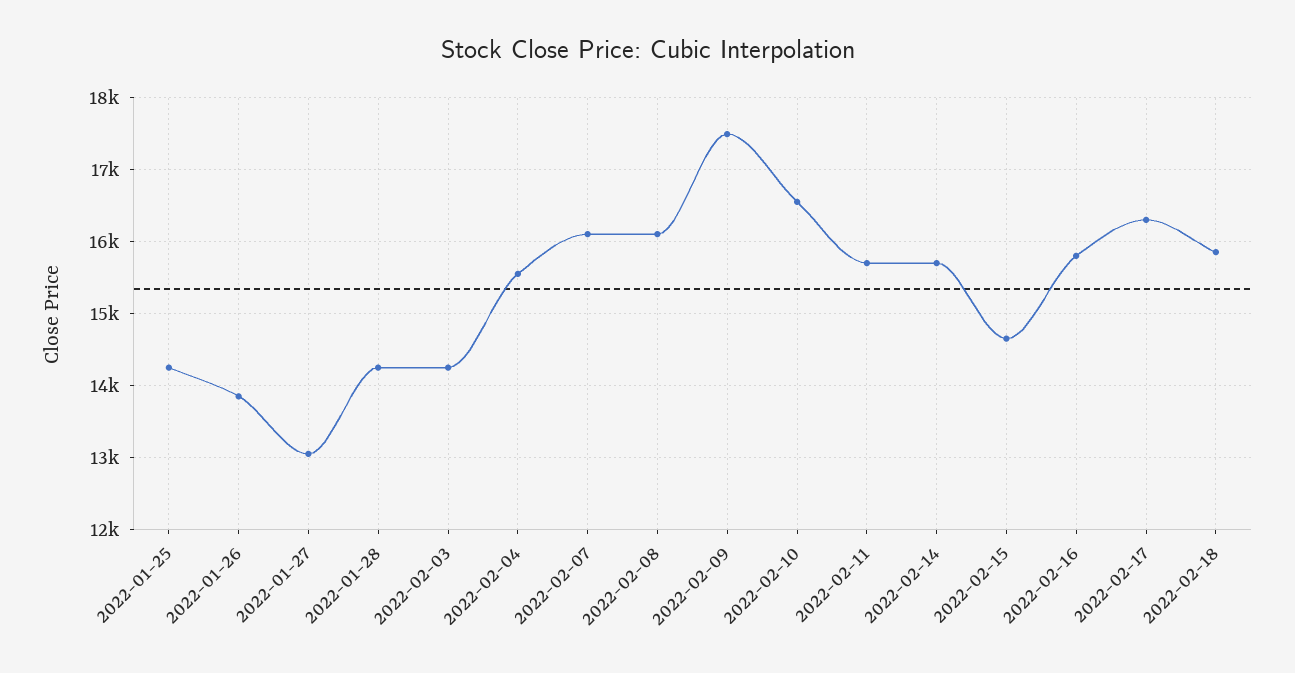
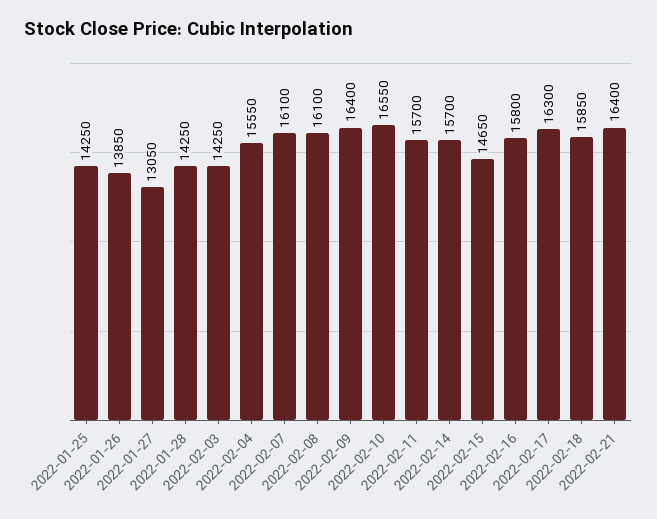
2022-02-09: 17500 -> 16400
2022-02-21: none -> 16400

